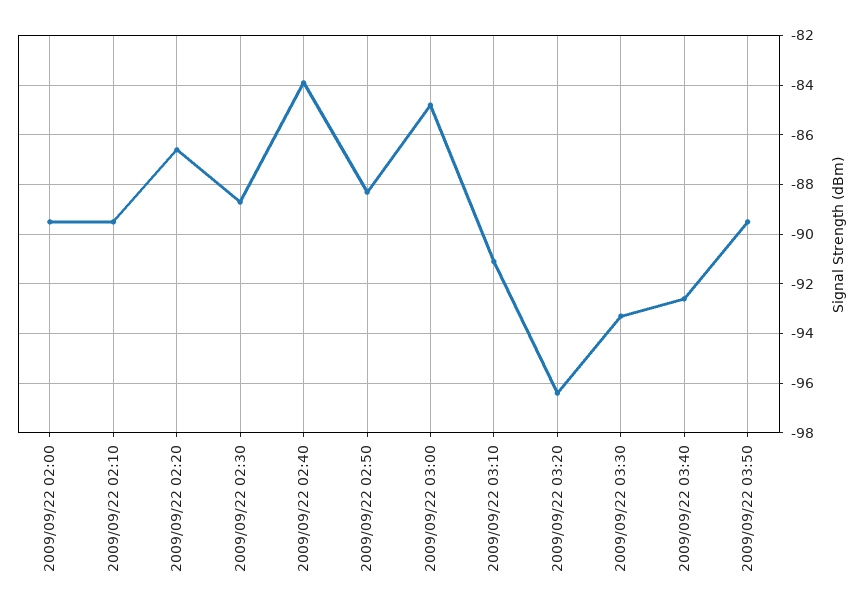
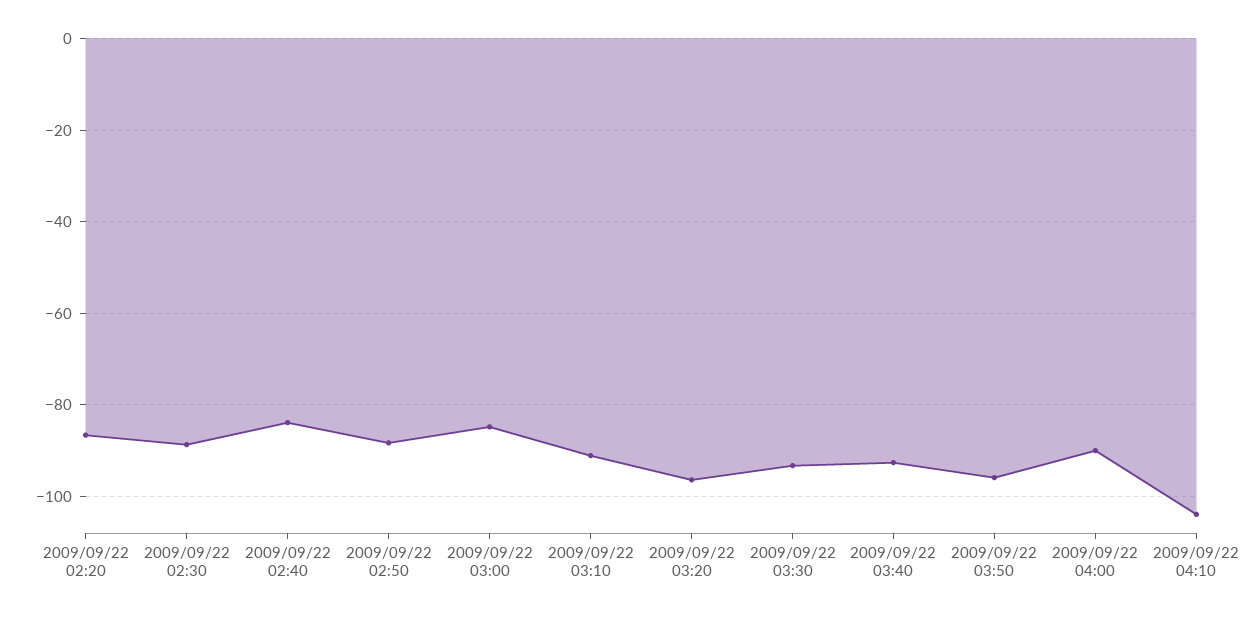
2009/09/22 02:00: -89.5 -> none
2009/09/22 02:10: -89.5 -> none
2009/09/22 03:50: -89.5 -> -96
2009/09/22 04:00: none -> -90
2009/09/22 04:10: none -> -104

